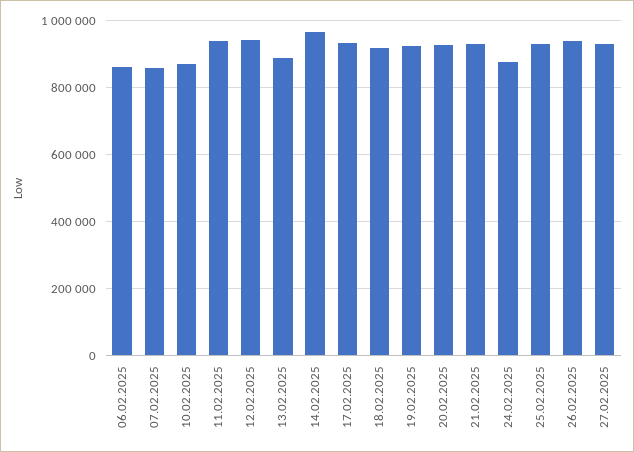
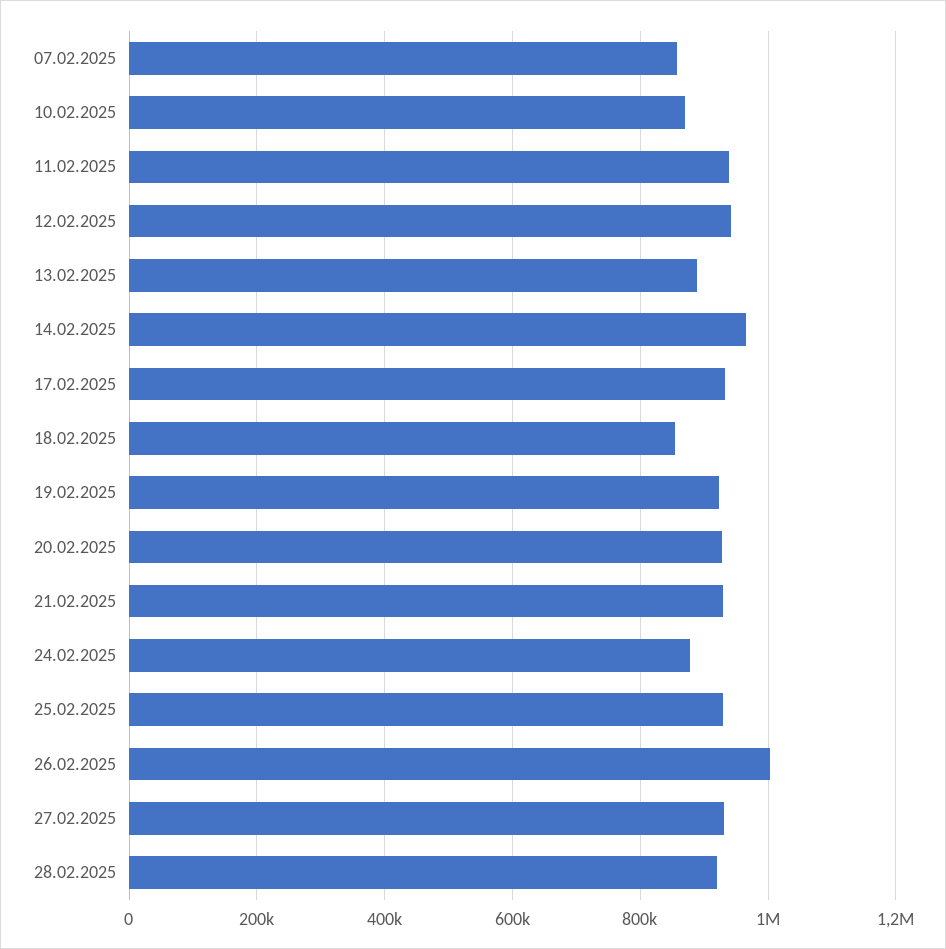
06.02.2025: 860000 -> none
18.02.2025: 920000 -> 860000
26.02.2025: 940000 -> 1000000
28.02.2025: none -> 920000

